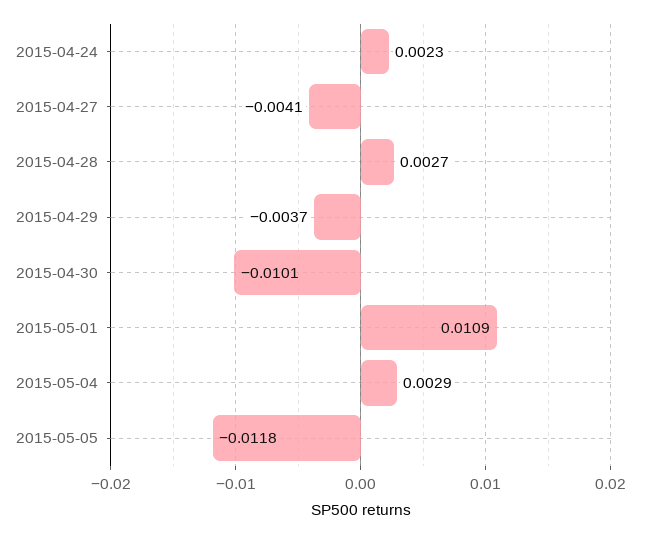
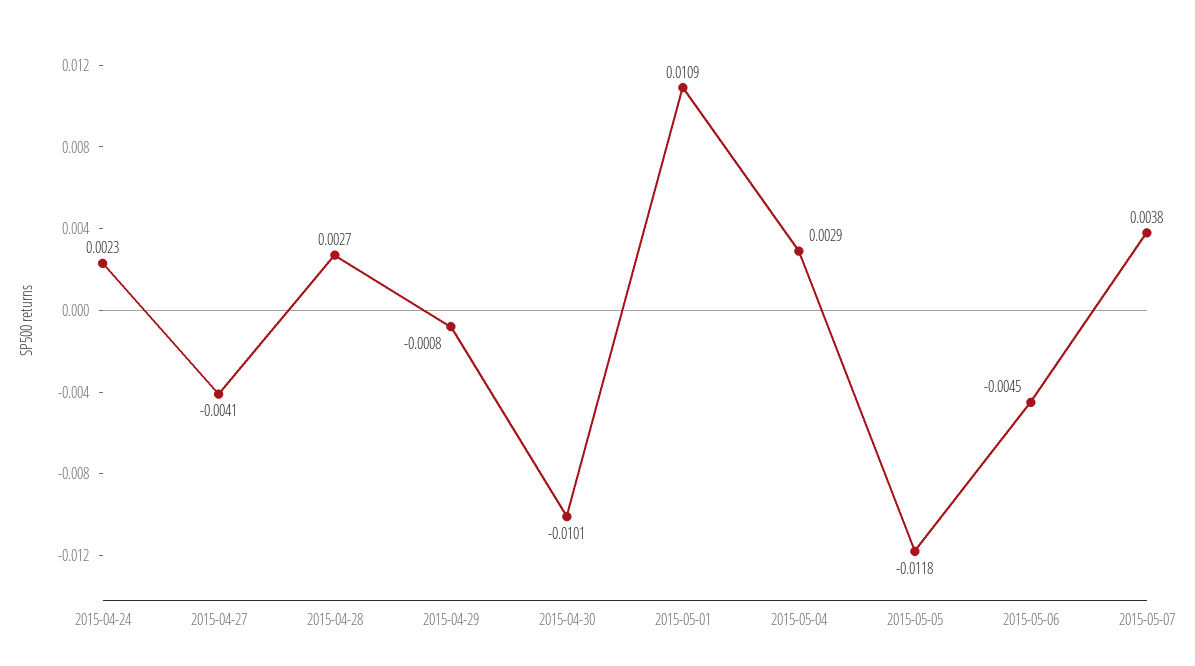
2015-04-29: -0.0037 -> -0.0008
2015-05-06: none -> -0.0045
2015-05-07: none -> 0.0038

